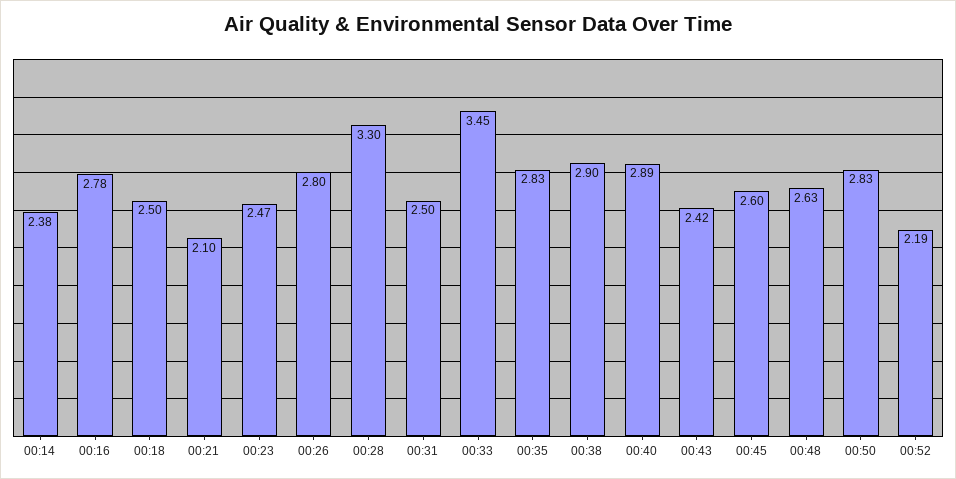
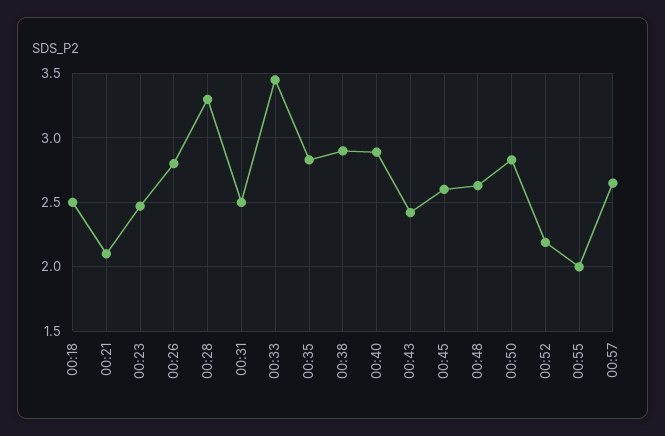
00:14: 2.38 -> none
00:16: 2.78 -> none
00:55: none -> 2
00:57: none -> 2.65

